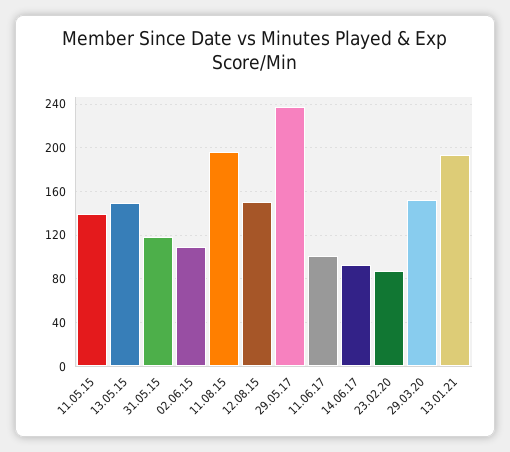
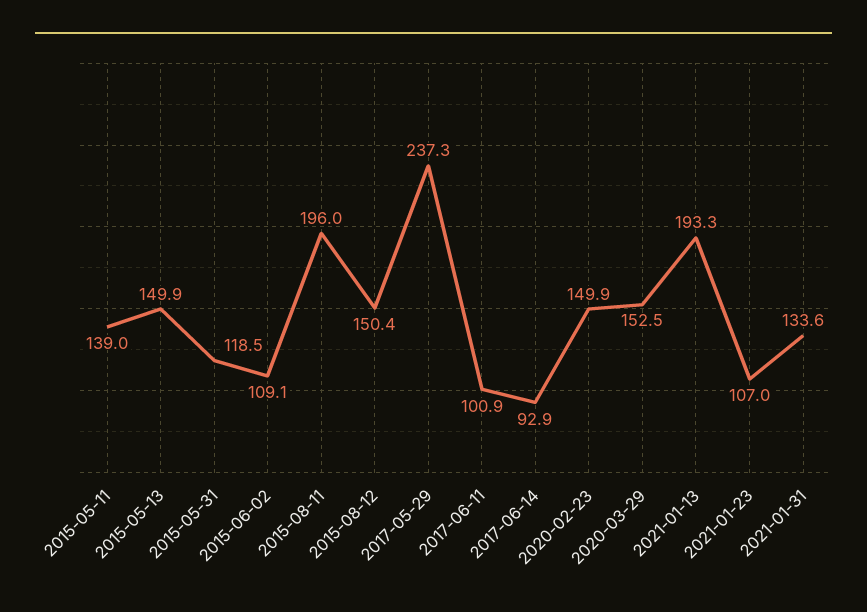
23.02.20: 90 -> 149.9
2021-01-23: none -> 107
2021-01-31: none -> 133.6

